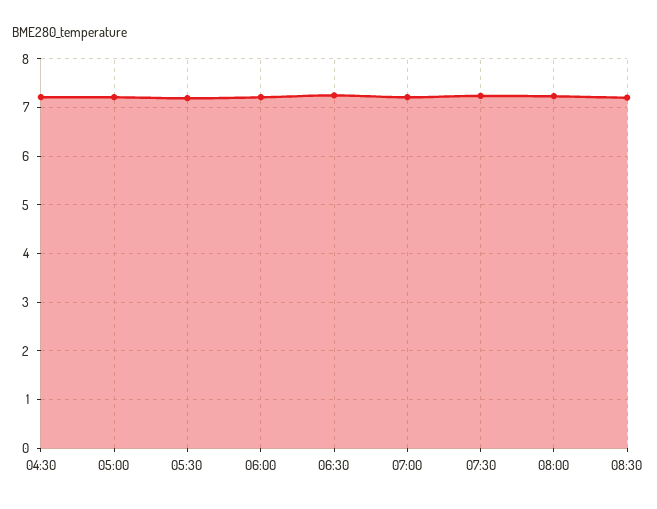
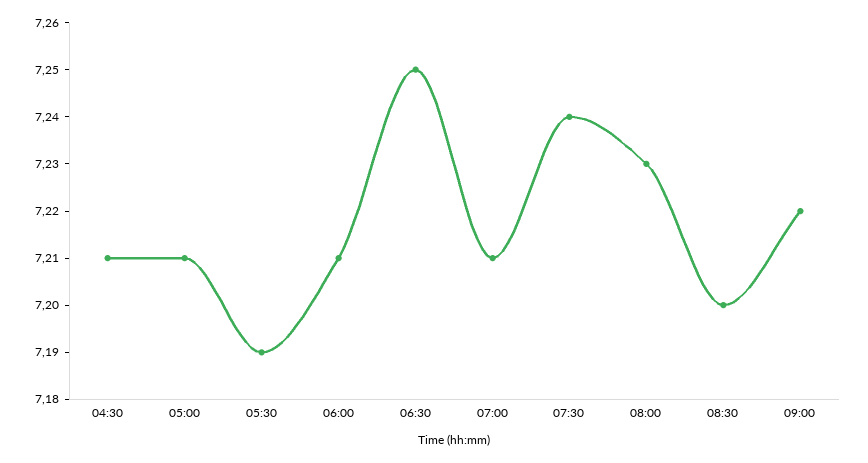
09:00: none -> 7.22

